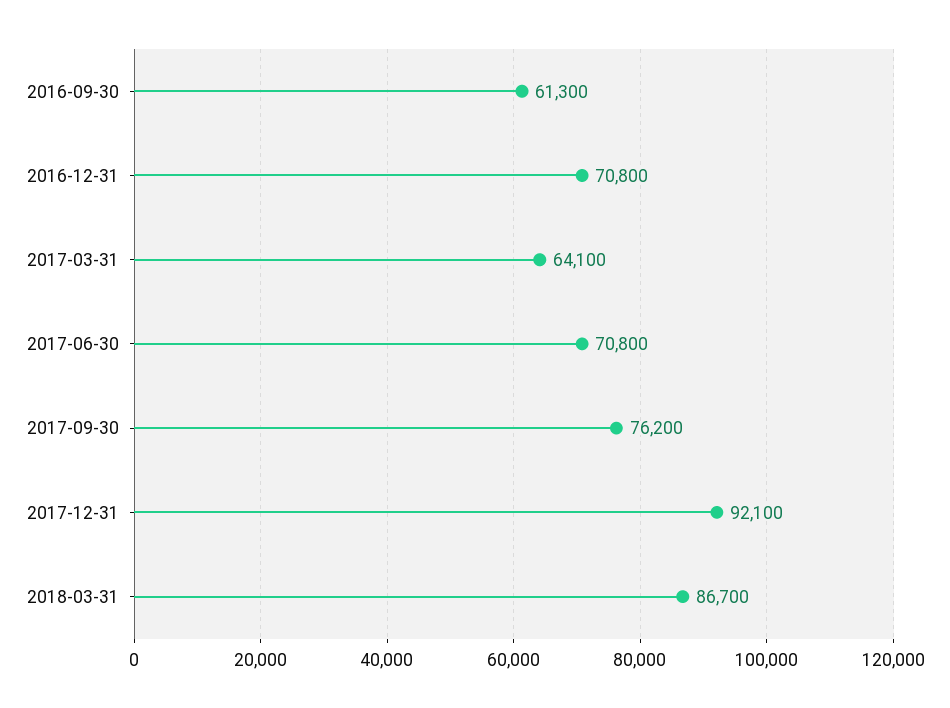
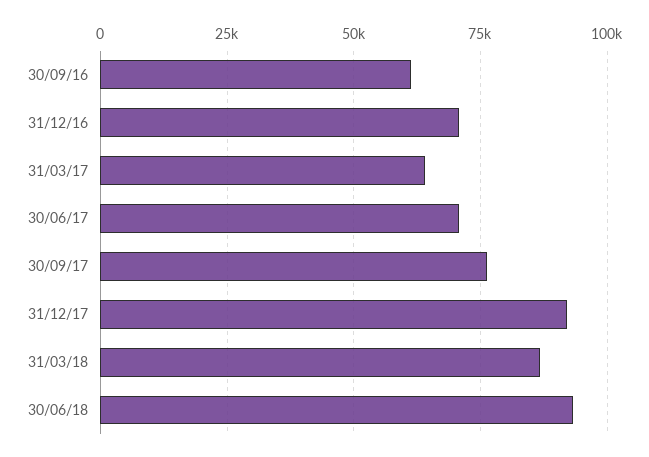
30/06/18: none -> 92500

